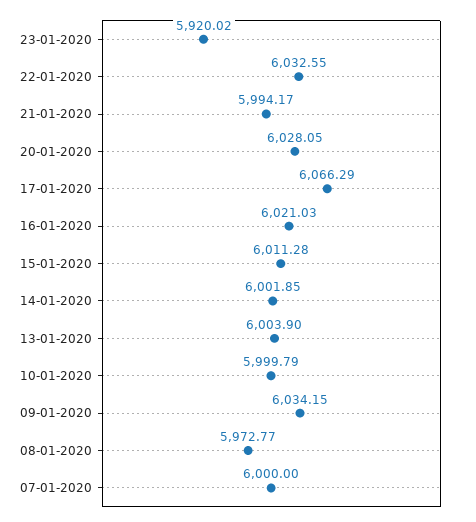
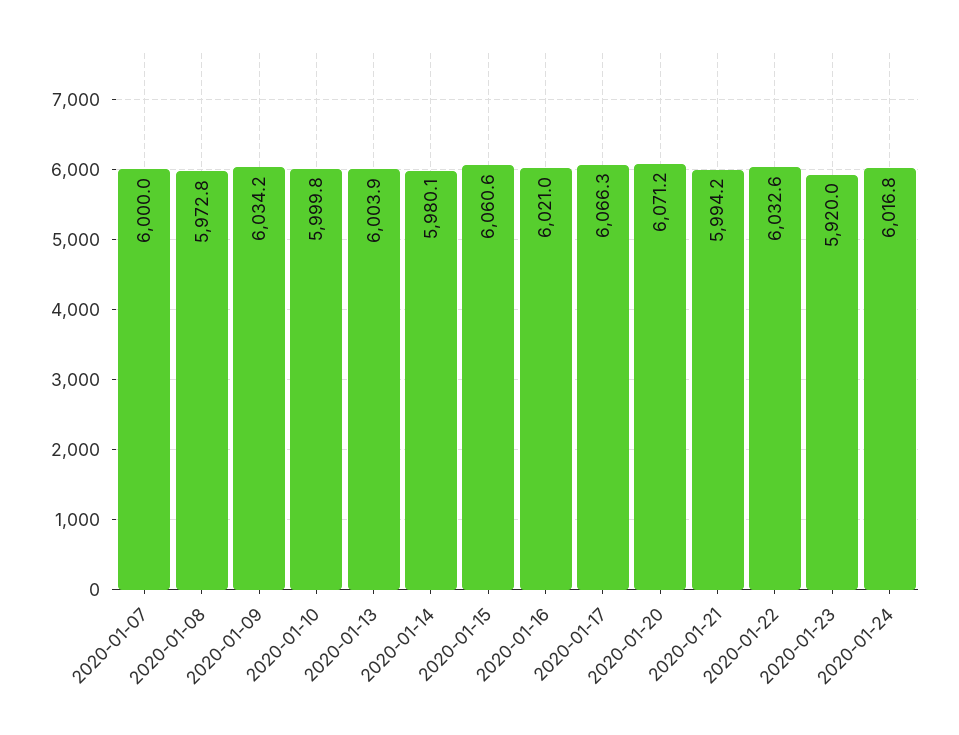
20-01-2020: 6028.05 -> 6071.2
15-01-2020: 6011.28 -> 6060.6
14-01-2020: 6001.85 -> 5980.1
2020-01-24: none -> 6016.8

